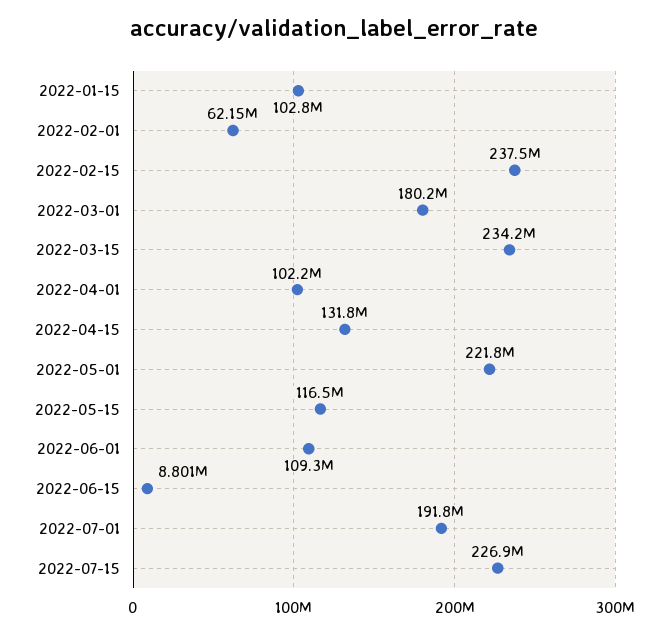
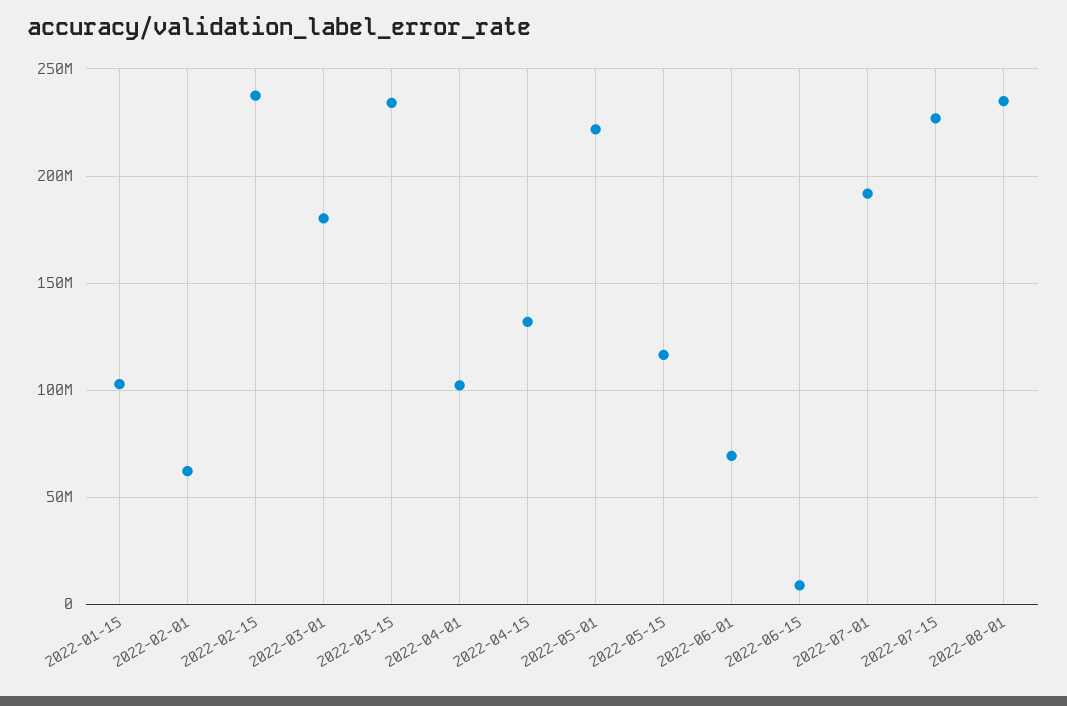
2022-06-01: 109300000 -> 70000000
2022-08-01: none -> 235000000

